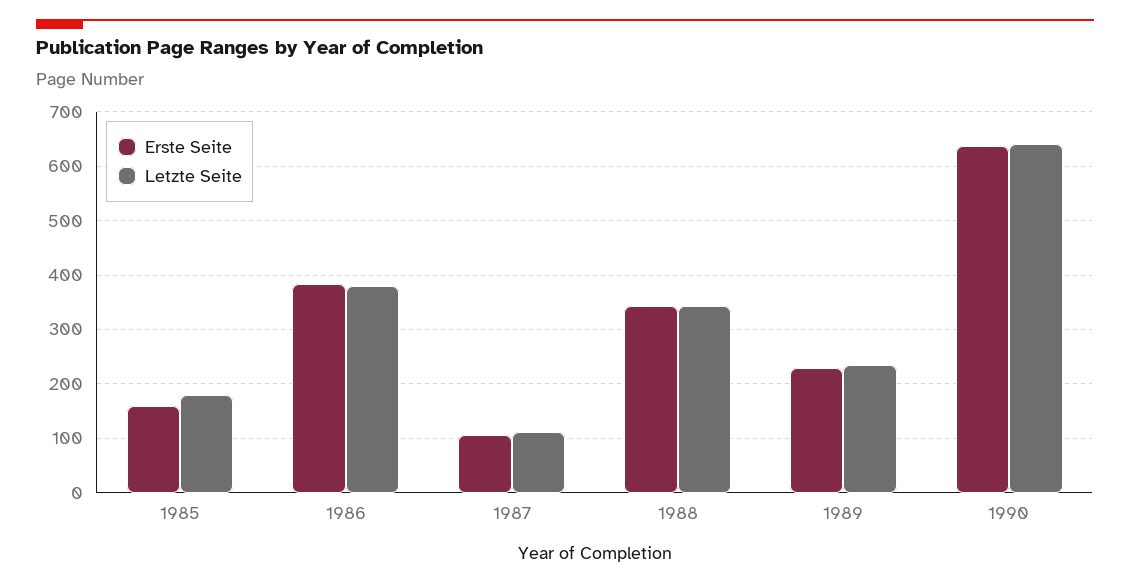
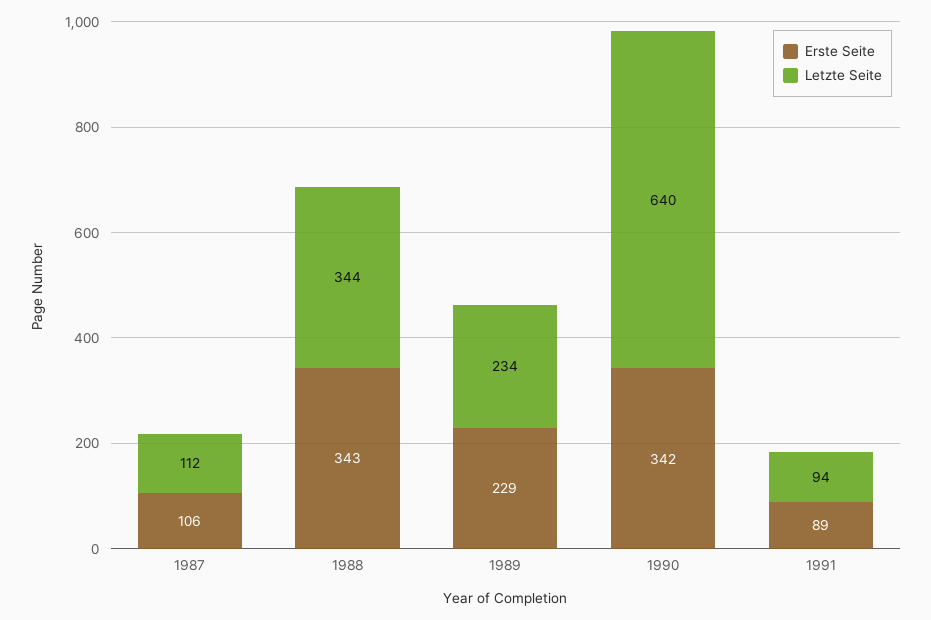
Erste Seite, 1985: 160 -> none
Letzte Seite, 1985: 180 -> none
Erste Seite, 1986: 380 -> none
Letzte Seite, 1986: 380 -> none
Erste Seite, 1990: 640 -> 342
Erste Seite, 1991: none -> 89
Letzte Seite, 1991: none -> 94

